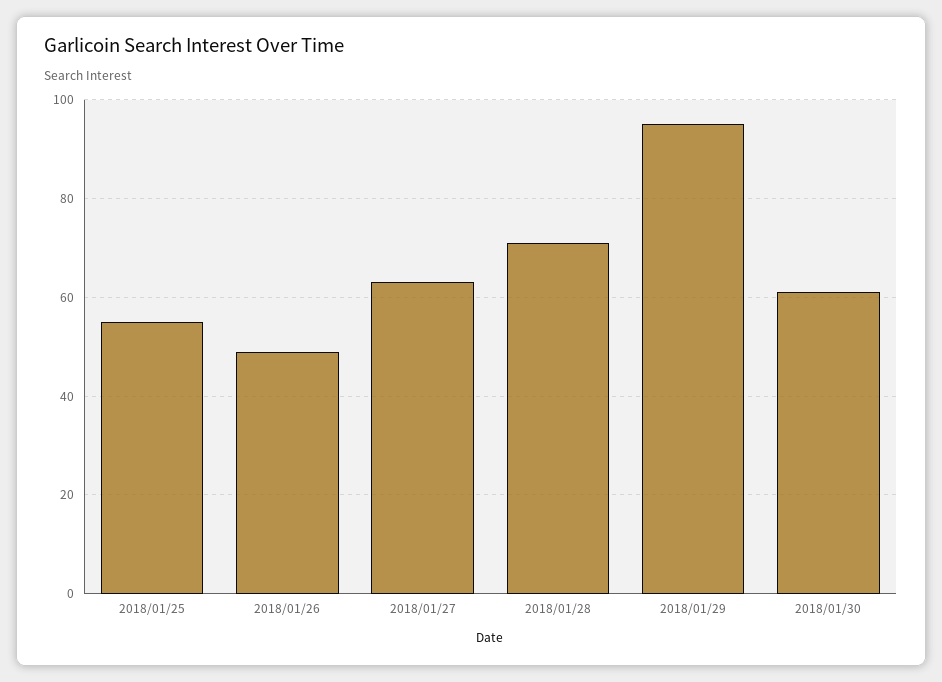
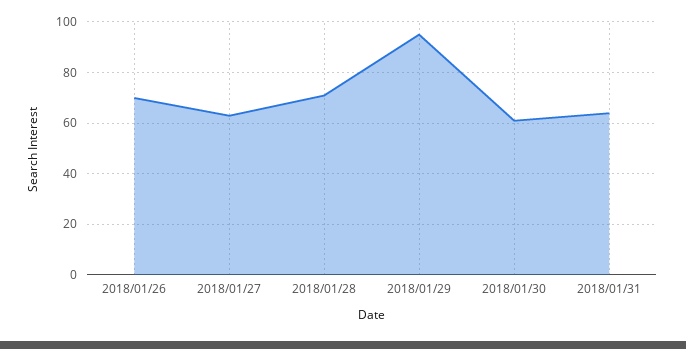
2018/01/25: 55 -> none
2018/01/26: 50 -> 70
2018/01/31: none -> 65

